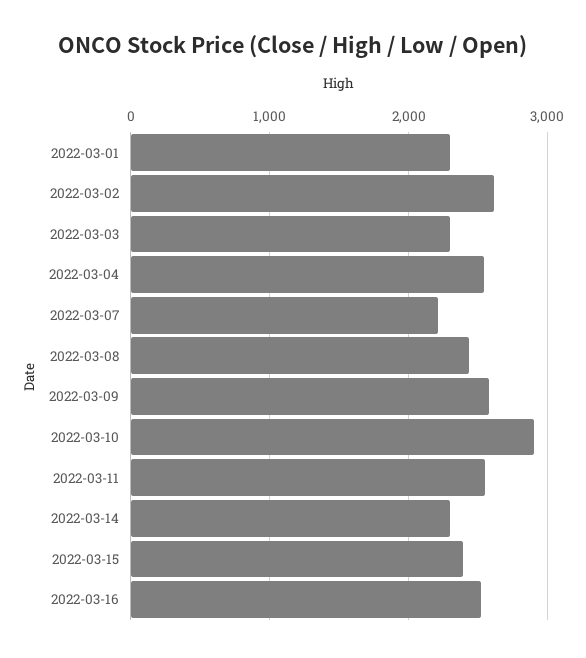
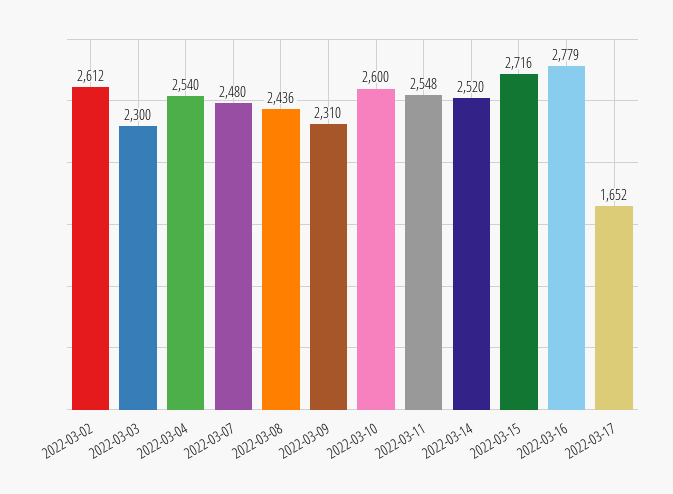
2022-03-01: 2300 -> none
2022-03-07: 2200 -> 2480
2022-03-09: 2600 -> 2310
2022-03-10: 2900 -> 2600
2022-03-14: 2300 -> 2520
2022-03-15: 2400 -> 2716
2022-03-16: 2500 -> 2779
2022-03-17: none -> 1652

